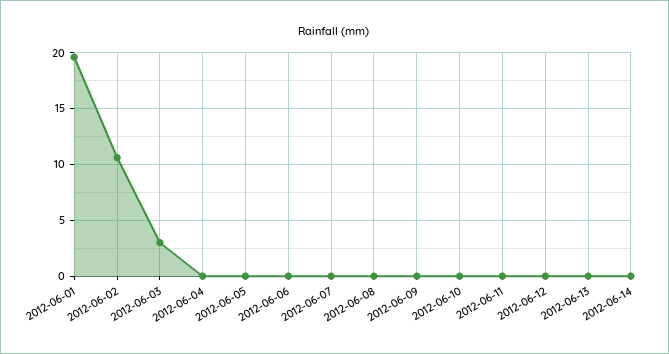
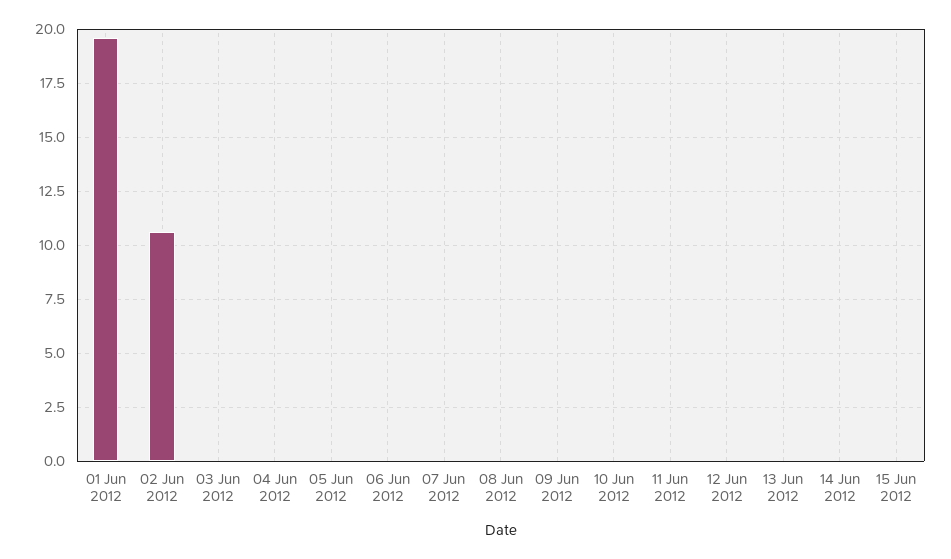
2012-06-03: 3 -> 0
15 Jun 2012: none -> 0

